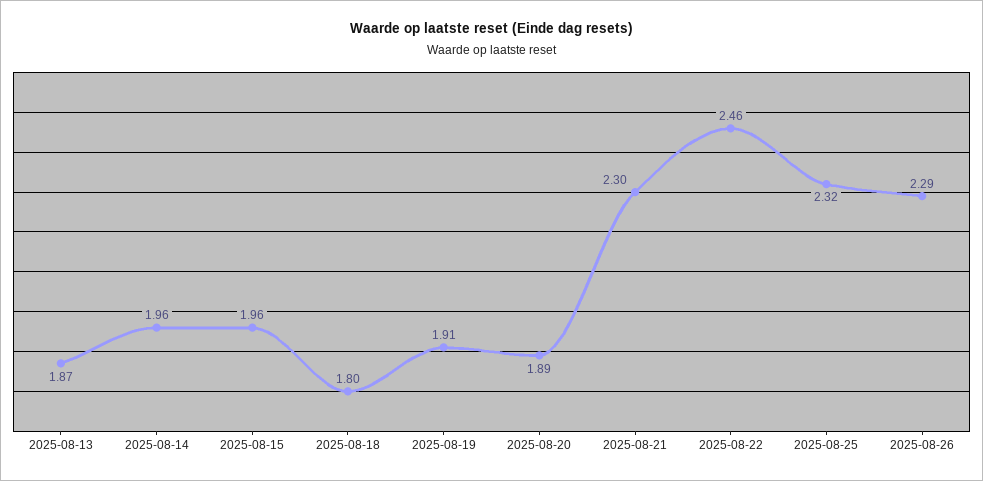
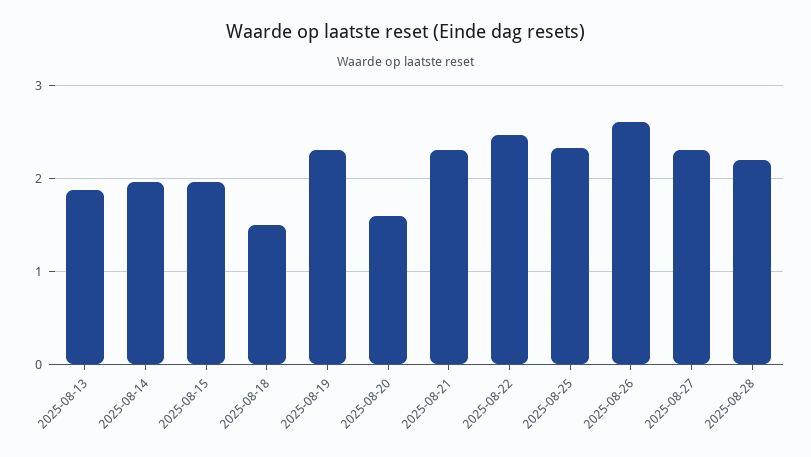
2025-08-18: 1.8 -> 1.5
2025-08-19: 1.91 -> 2.3
2025-08-20: 1.89 -> 1.6
2025-08-26: 2.29 -> 2.6
2025-08-27: none -> 2.3
2025-08-28: none -> 2.2

